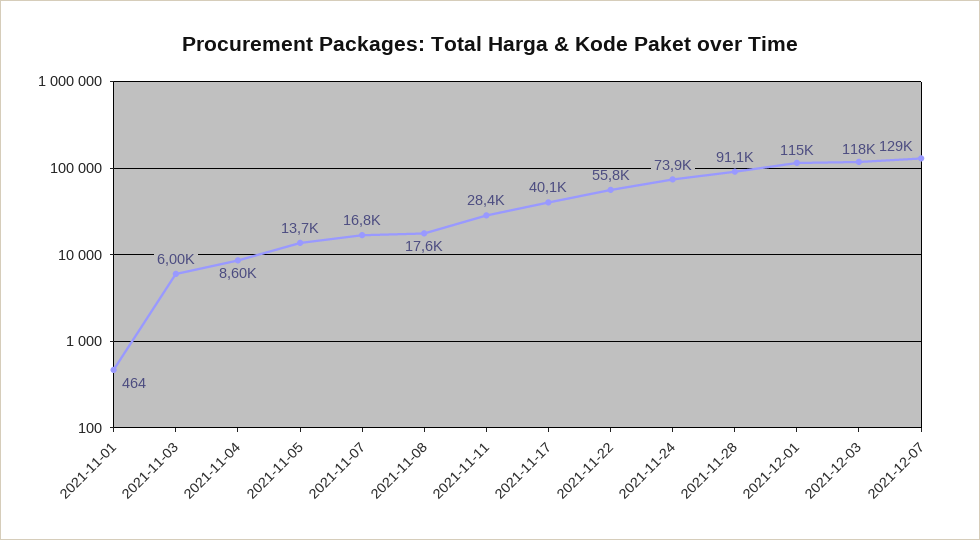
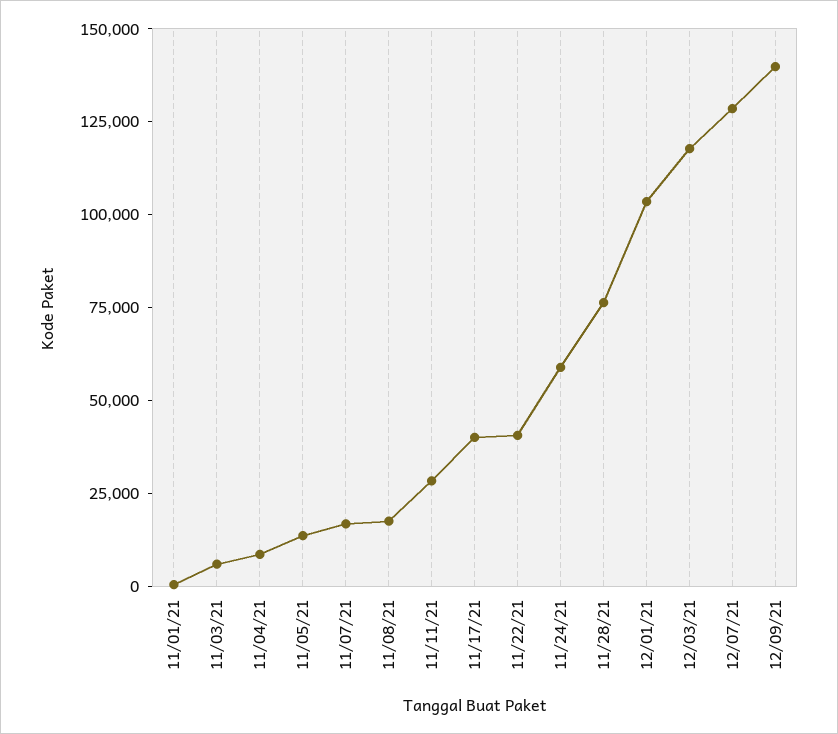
2021-11-22: 55800 -> 40000
2021-11-24: 73900 -> 60000
2021-11-28: 91100 -> 75000
2021-12-01: 115000 -> 105000
12/09/21: none -> 140000

